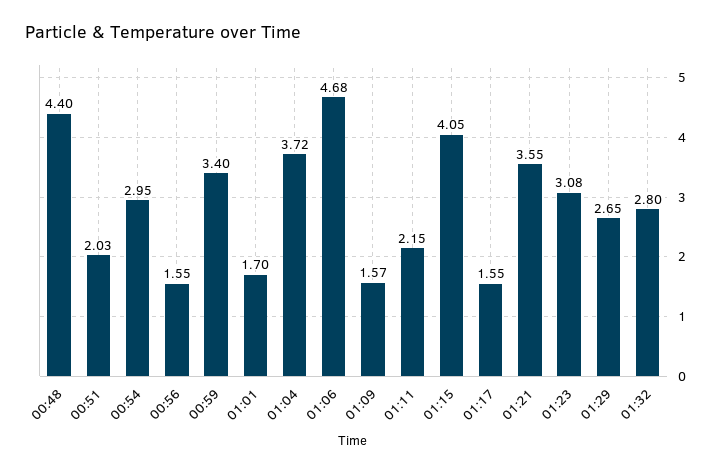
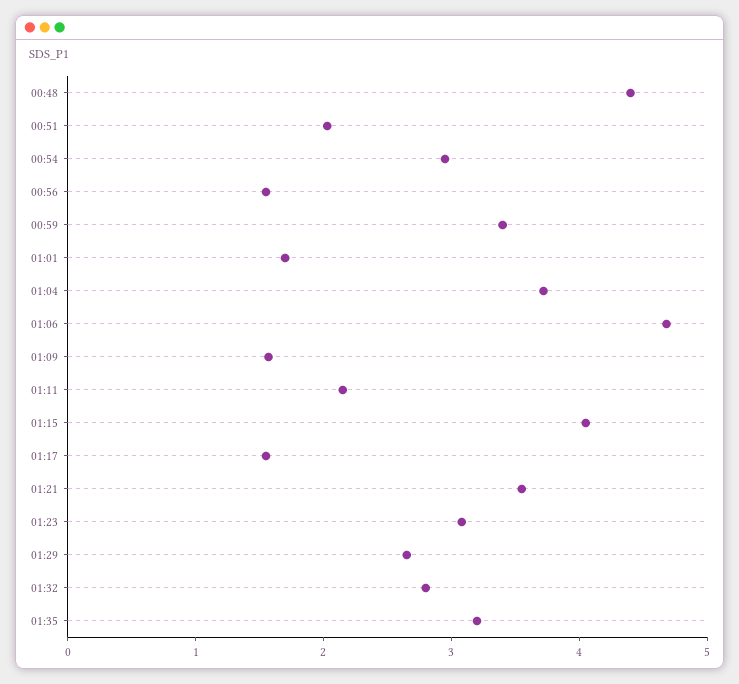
01:35: none -> 3.2

